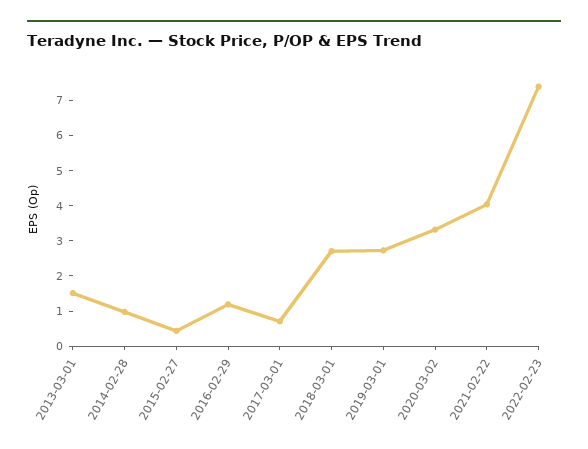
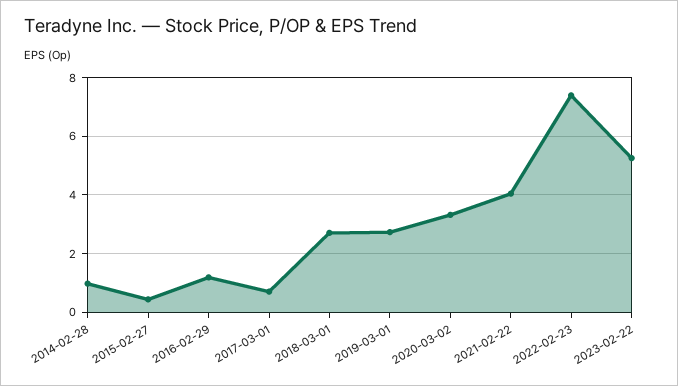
2013-03-01: 1.5 -> none
2023-02-22: none -> 5.25

